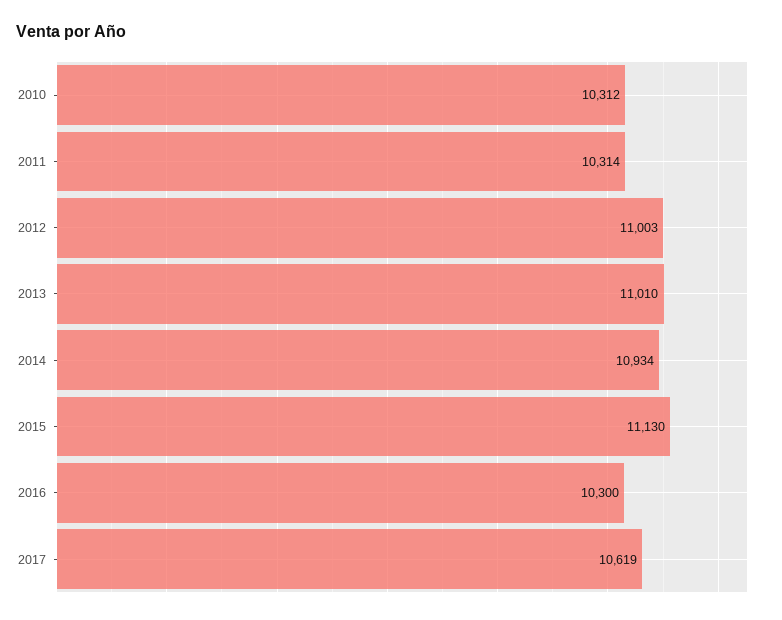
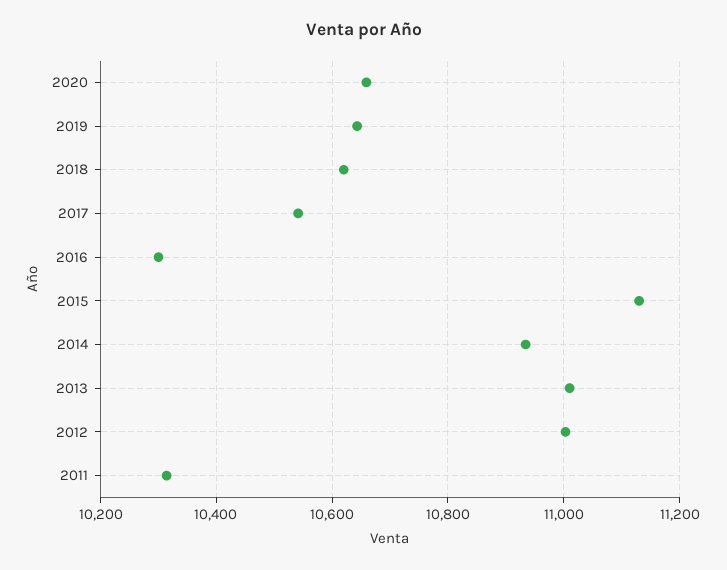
2010: 10312 -> none
2017: 10619 -> 10540
2020: none -> 10660
2019: none -> 10640
2018: none -> 10620

